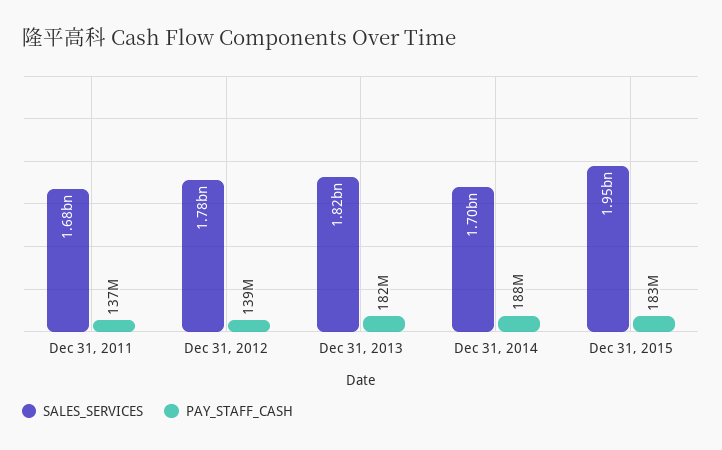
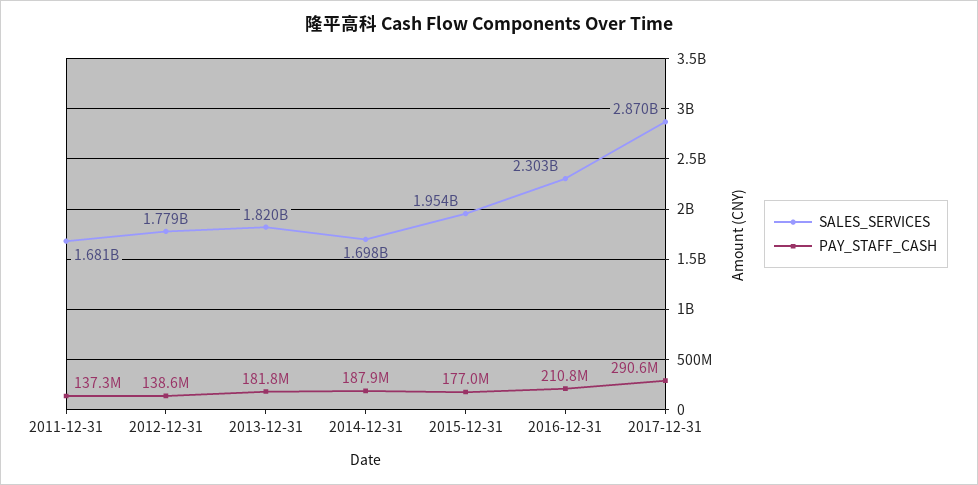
PAY_STAFF_CASH, Dec 31, 2015: 183000000 -> 177000000
SALES_SERVICES, 2016-12-31: none -> 2303000000
PAY_STAFF_CASH, 2016-12-31: none -> 210800000
SALES_SERVICES, 2017-12-31: none -> 2870000000
PAY_STAFF_CASH, 2017-12-31: none -> 290600000

